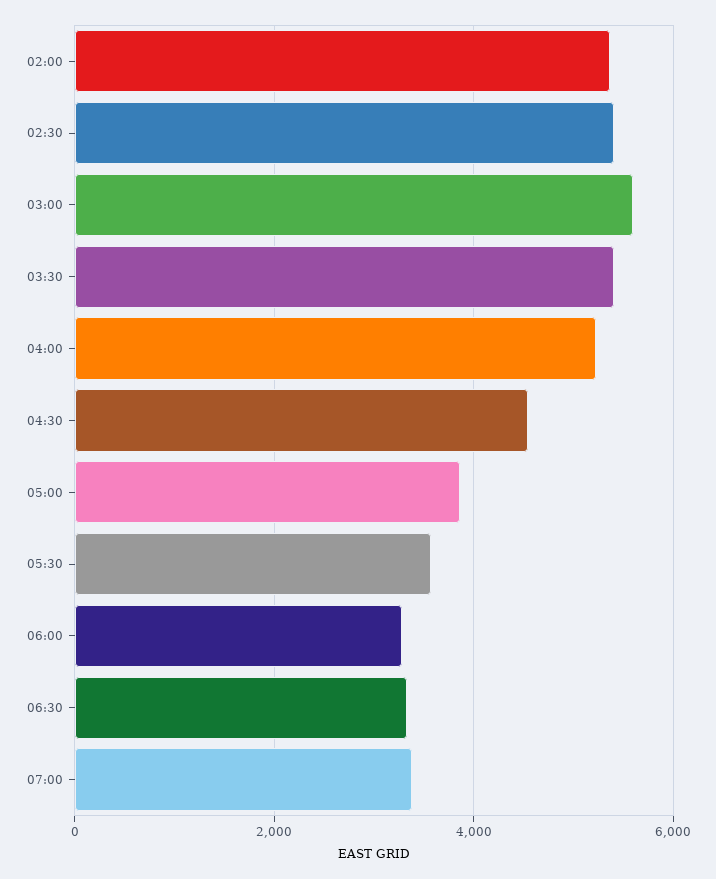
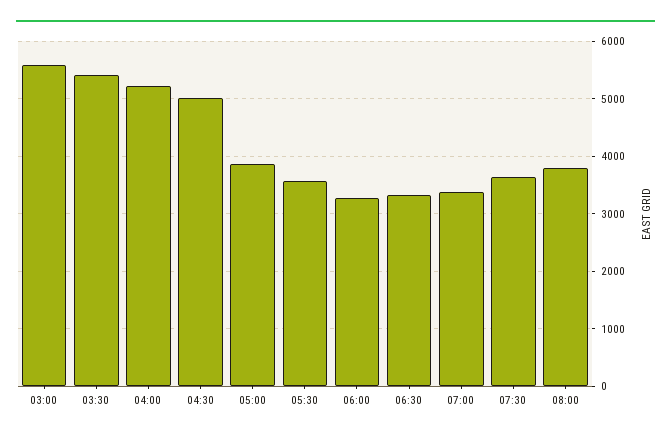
02:00: 5400 -> none
02:30: 5400 -> none
04:30: 4600 -> 5000
07:30: none -> 3600
08:00: none -> 3800

